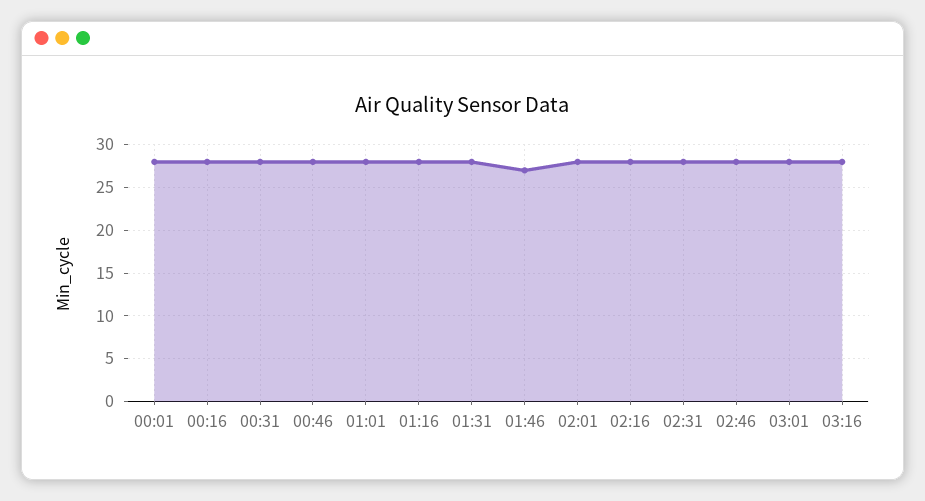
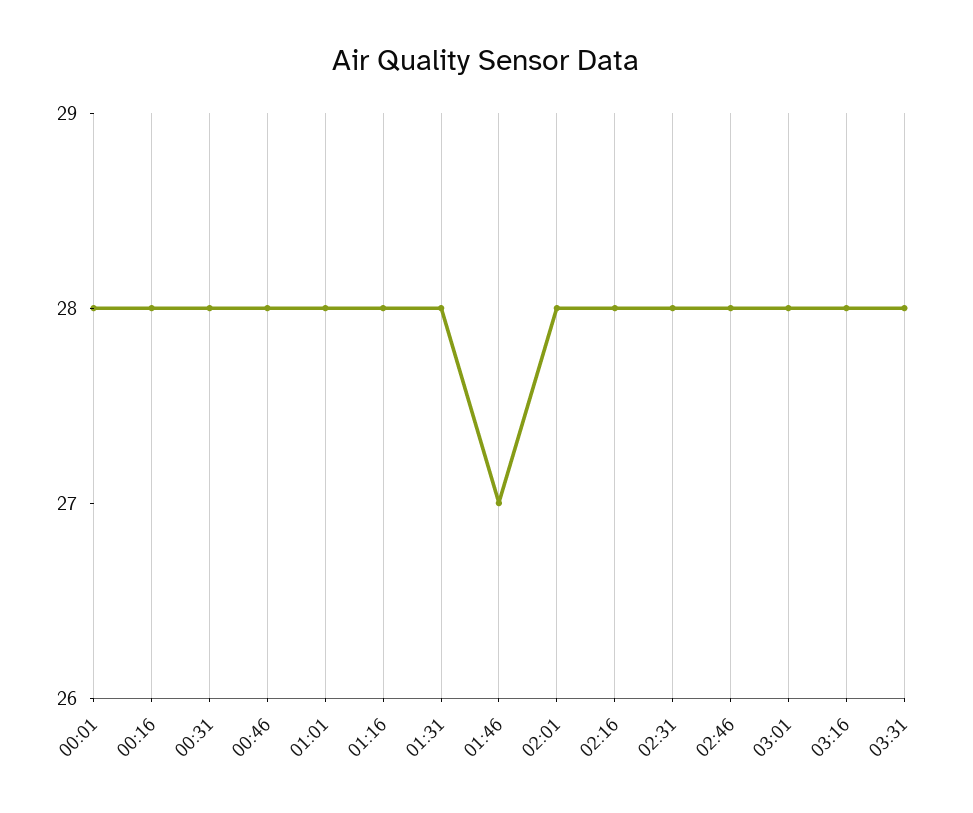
03:31: none -> 28

